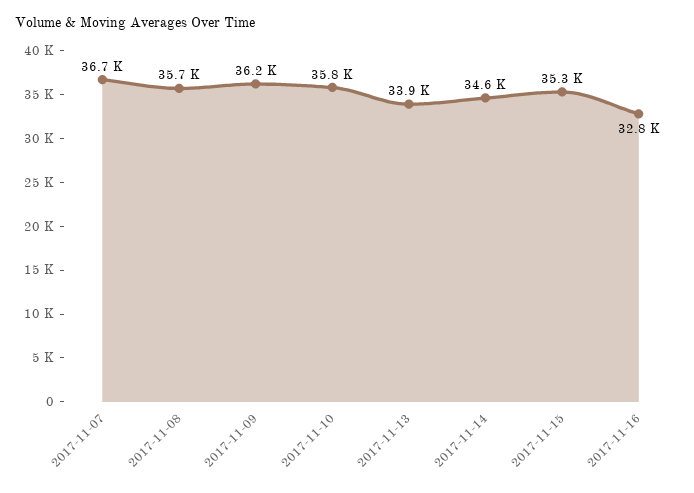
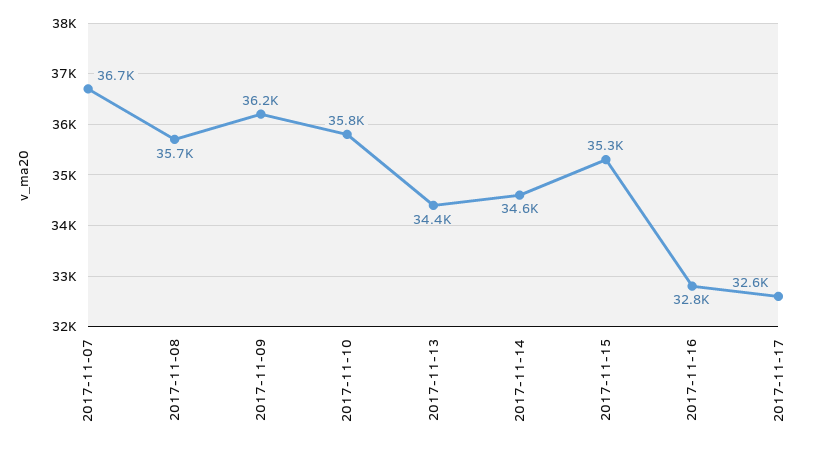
2017-11-13: 33900 -> 34400
2017-11-17: none -> 32600

